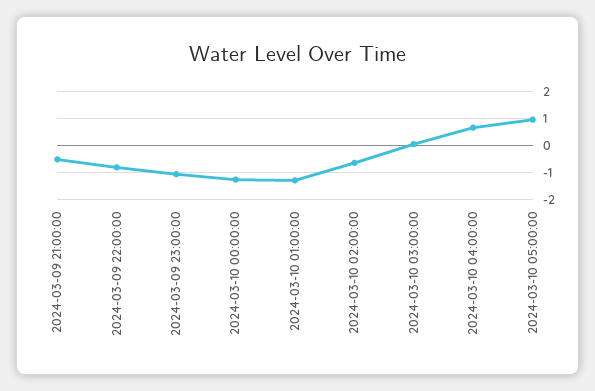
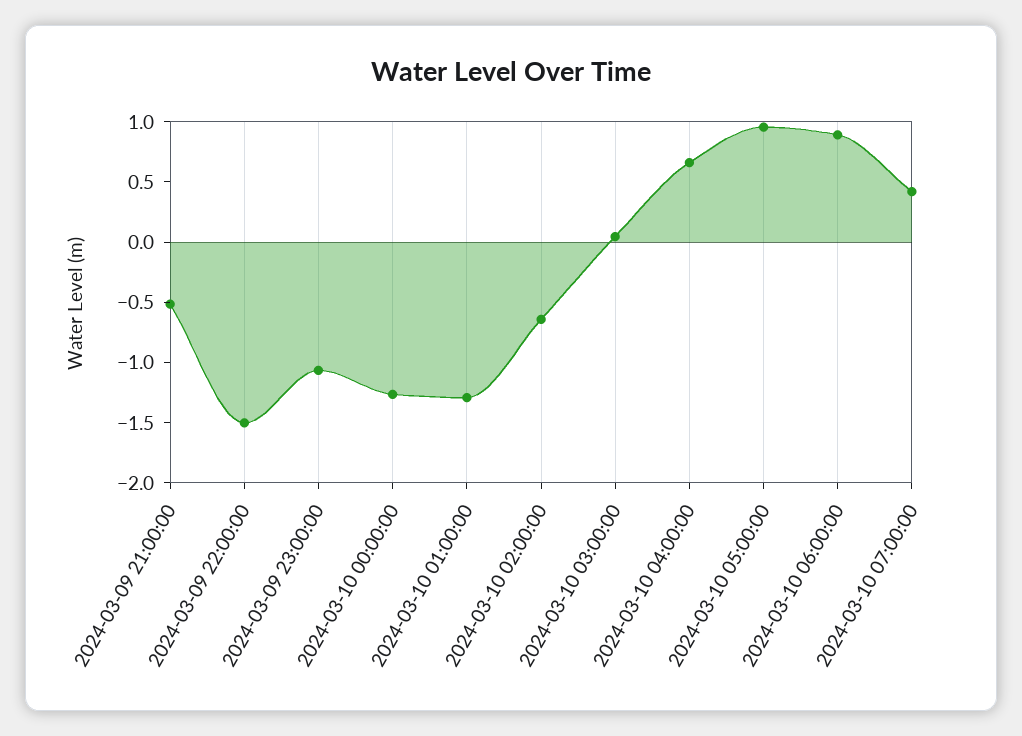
2024-03-09 22:00:00: -0.75 -> -1.5
2024-03-10 06:00:00: none -> 0.9
2024-03-10 07:00:00: none -> 0.4

